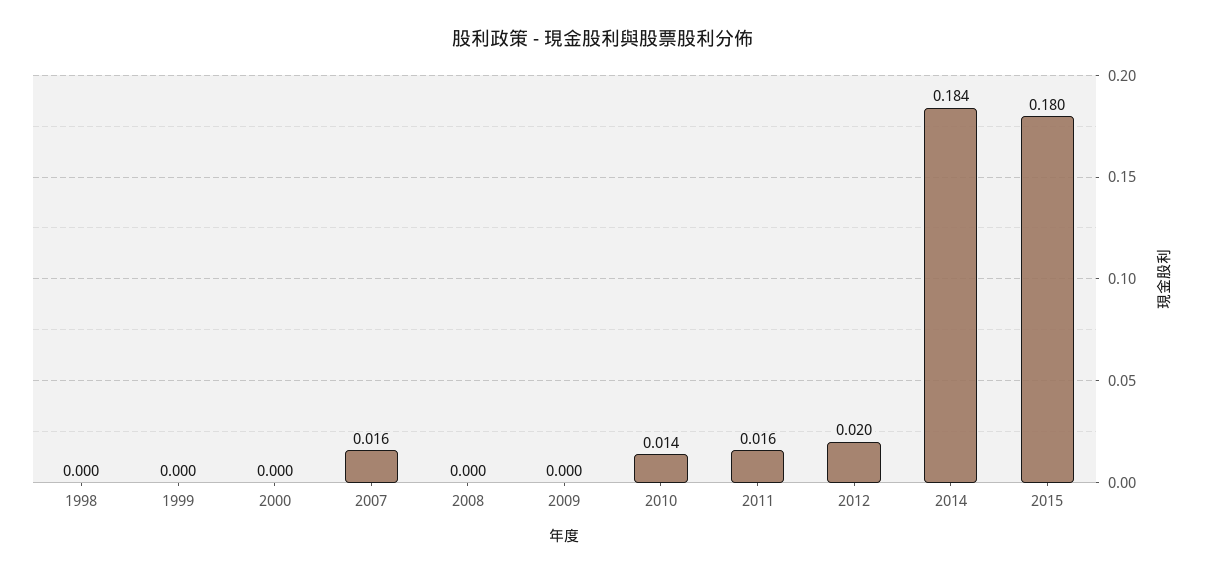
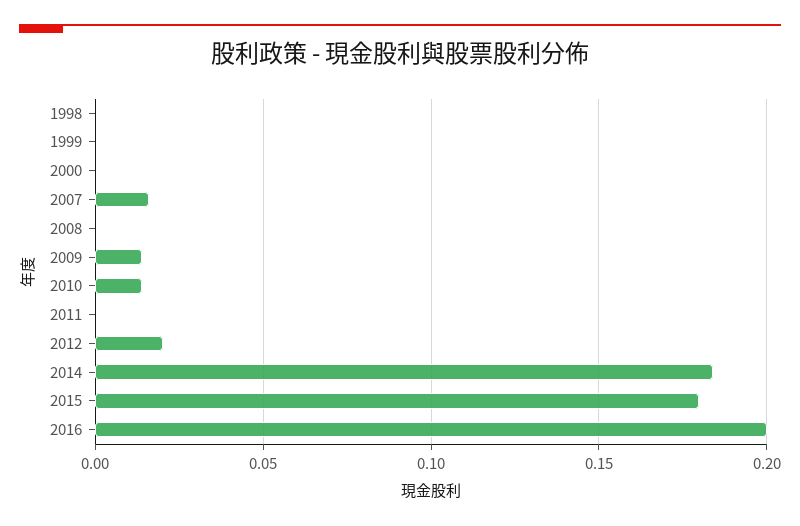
2009: 0 -> 0.015
2011: 0.016 -> 0
2016: none -> 0.2

